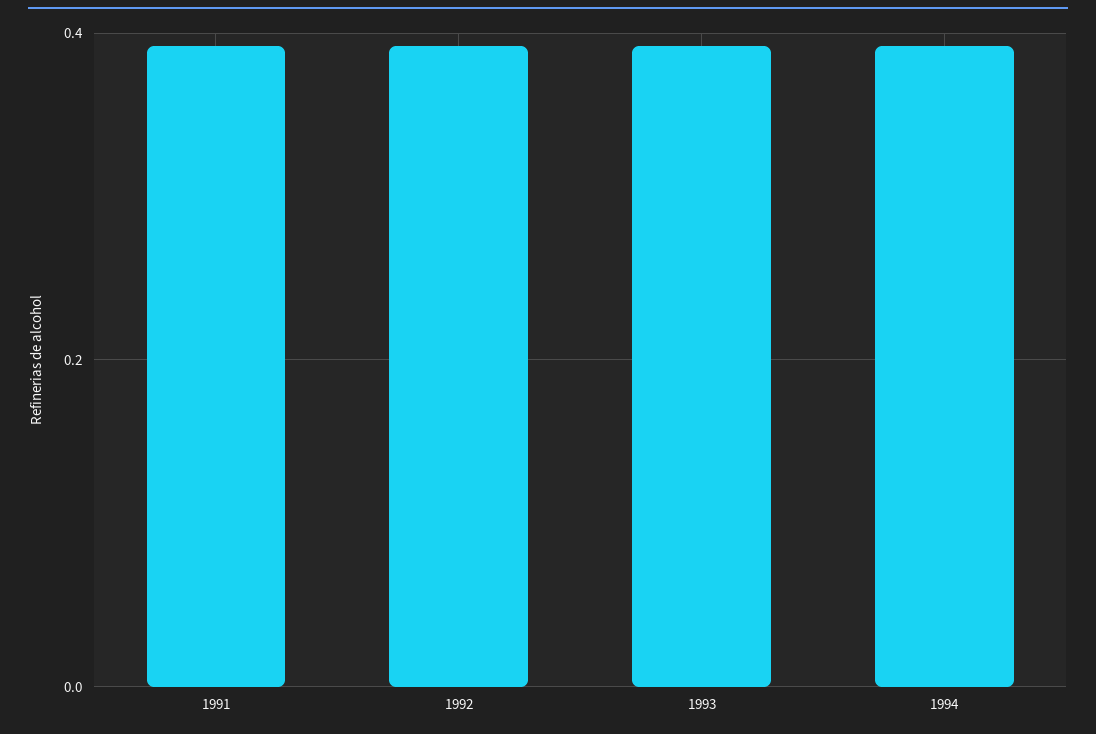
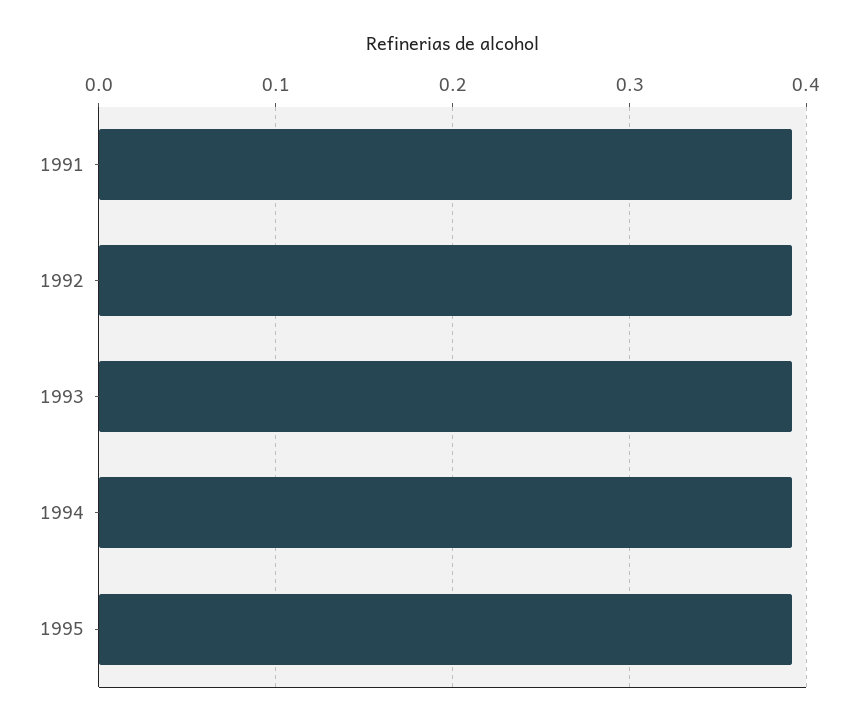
1995: none -> 0.39

